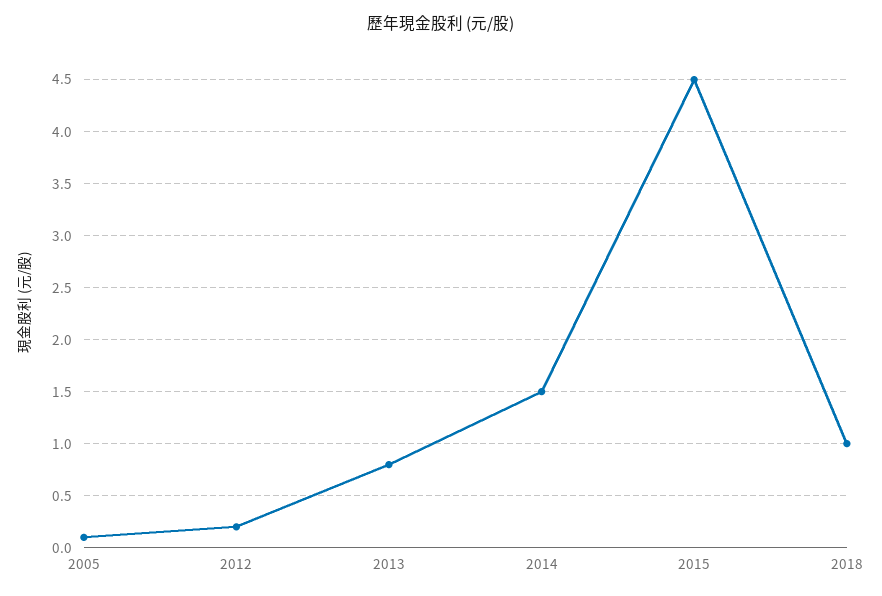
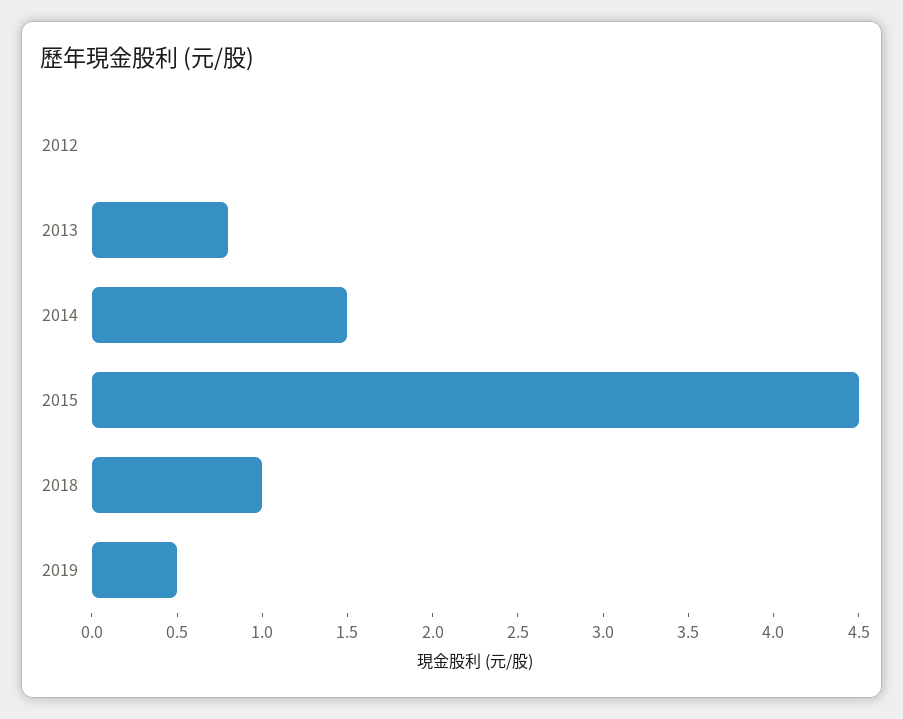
2005: 0.1 -> none
2012: 0.2 -> 0
2019: none -> 0.5

